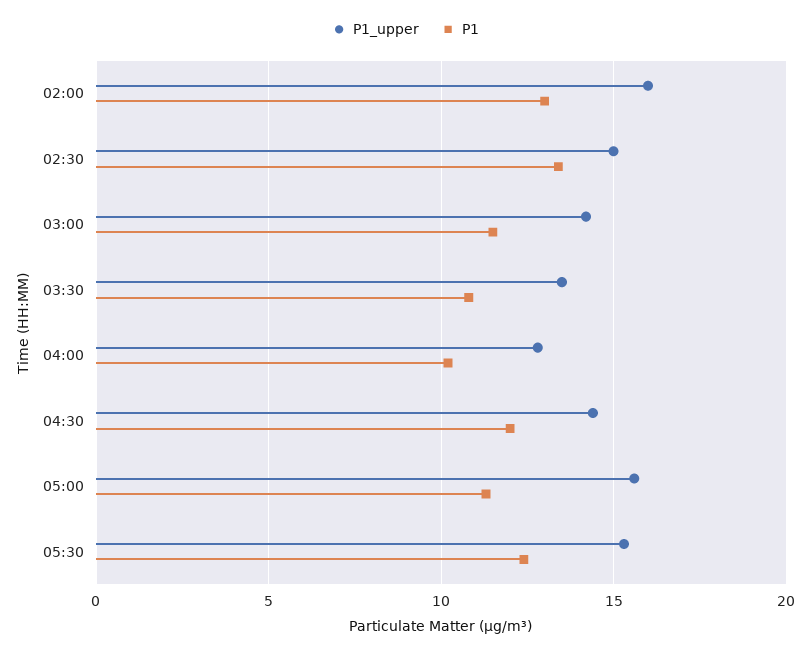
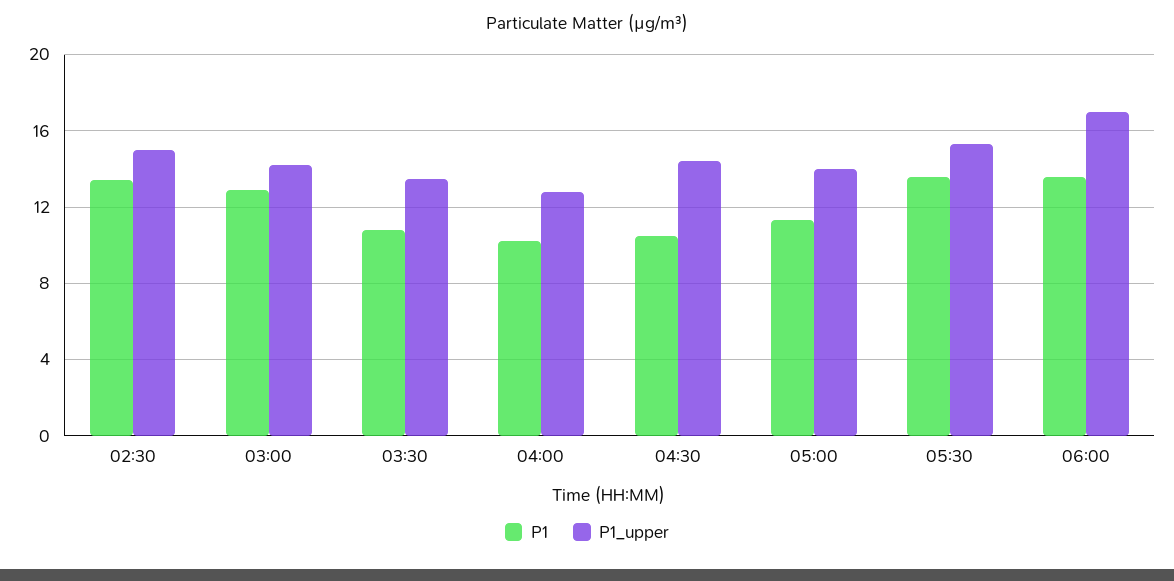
P1_upper, 02:00: 16 -> none
P1, 02:00: 13 -> none
P1, 03:00: 11.5 -> 13
P1, 04:30: 12 -> 10.5
P1_upper, 05:00: 15.5 -> 14
P1, 05:30: 12.5 -> 13.5
P1, 06:00: none -> 13.5
P1_upper, 06:00: none -> 17

